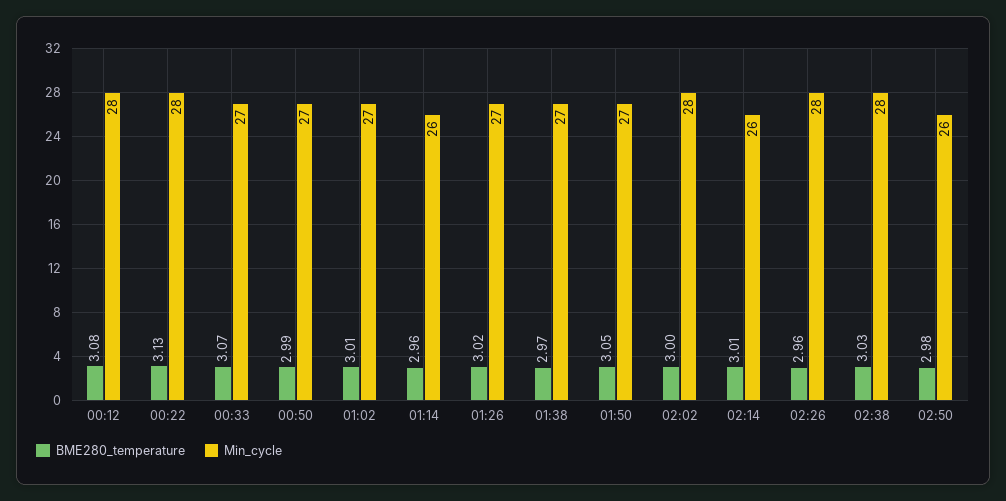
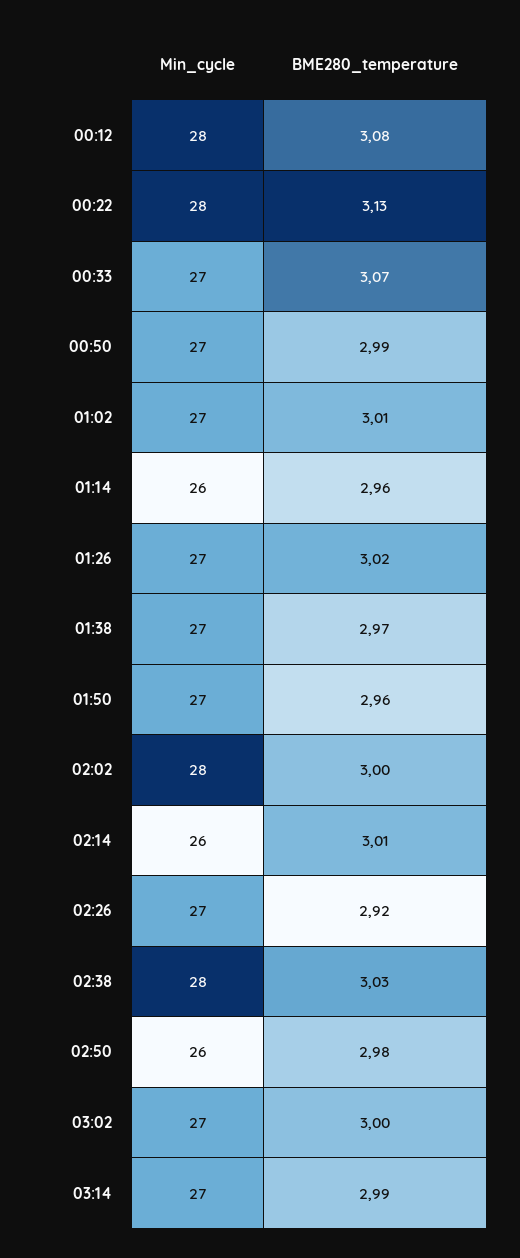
BME280_temperature, 01:50: 3.05 -> 2.96
BME280_temperature, 02:26: 2.96 -> 2.92
Min_cycle, 02:26: 28 -> 27
Min_cycle, 03:02: none -> 27
BME280_temperature, 03:02: none -> 3
Min_cycle, 03:14: none -> 27
BME280_temperature, 03:14: none -> 2.99

